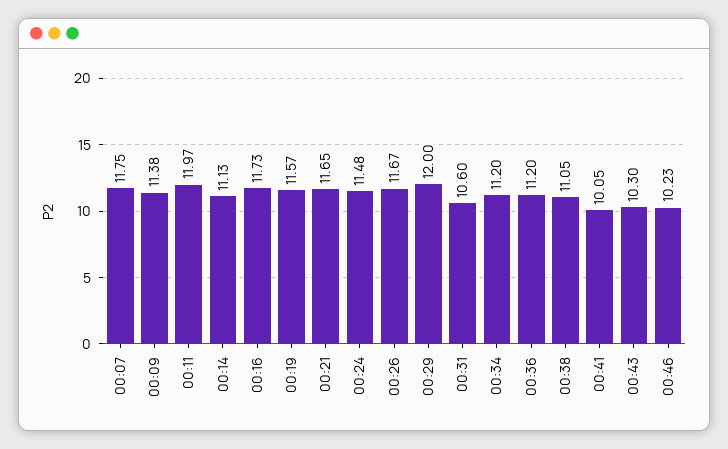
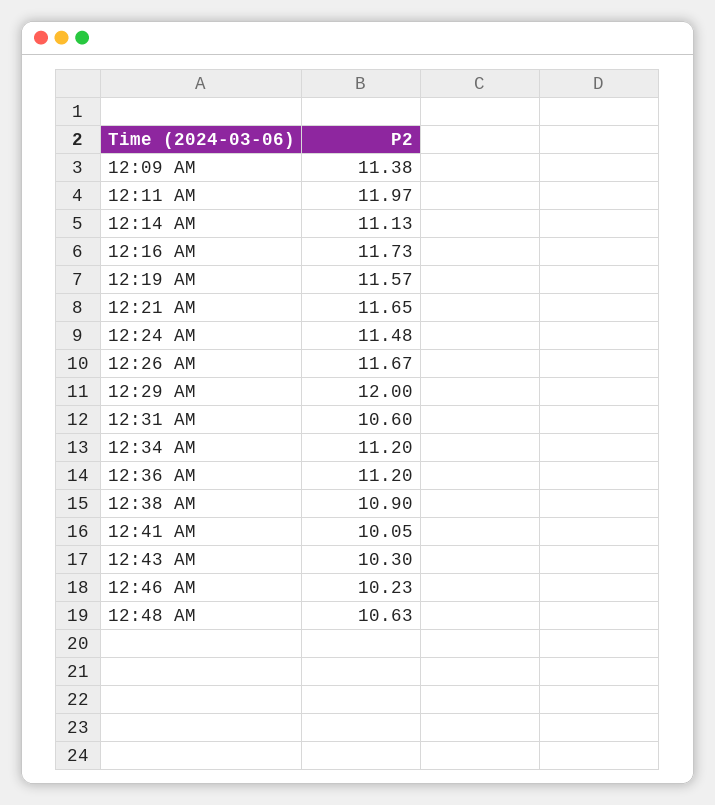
00:07: 11.75 -> none
00:38: 11.05 -> 10.9
12:48 AM: none -> 10.63

